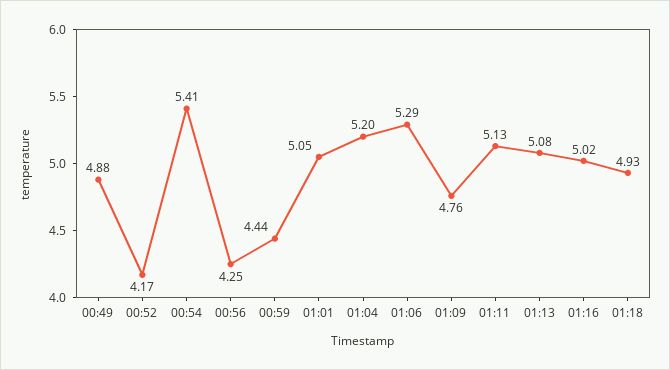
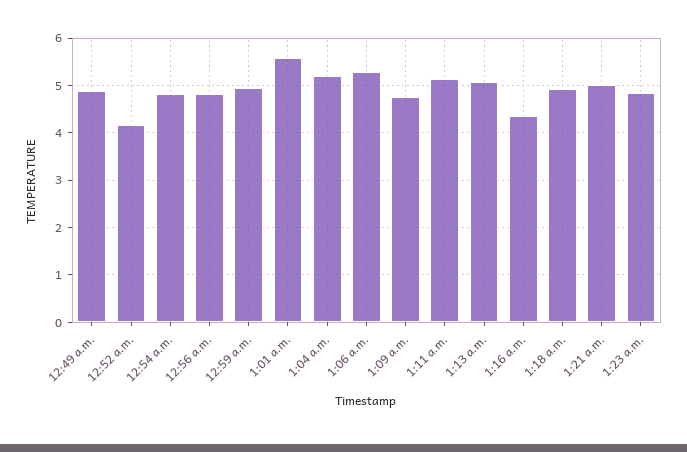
00:54: 5.41 -> 4.8
00:56: 4.25 -> 4.8
00:59: 4.44 -> 5
01:01: 5.05 -> 5.6
01:16: 5.02 -> 4.4
1:21 a.m.: none -> 5
1:23 a.m.: none -> 4.8

